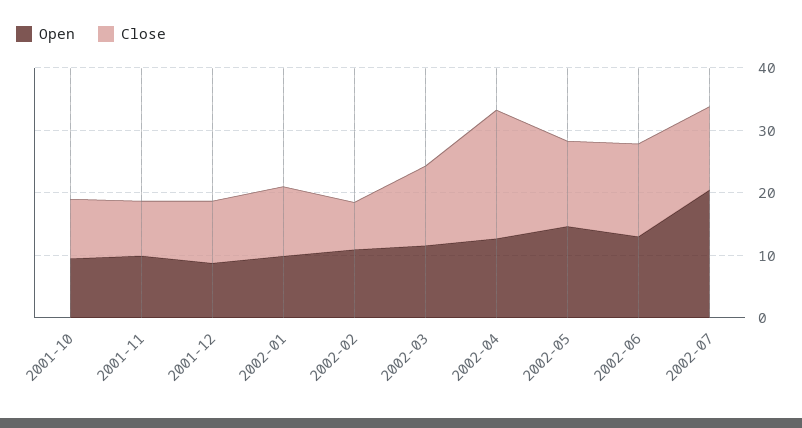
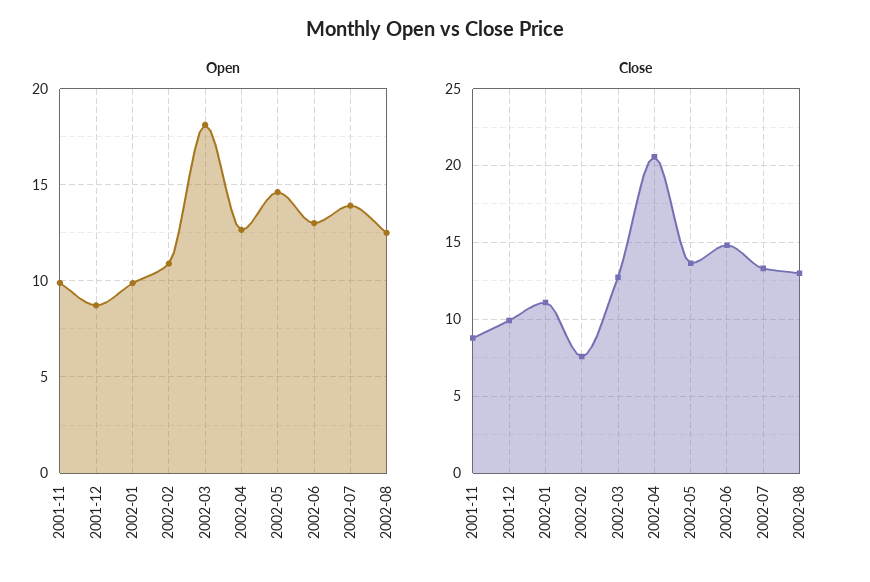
Open, 2001-10: 10 -> none
Close, 2001-10: 10 -> none
Open, 2002-03: 12 -> 18
Open, 2002-07: 20 -> 14
Open, 2002-08: none -> 12.5
Close, 2002-08: none -> 13

